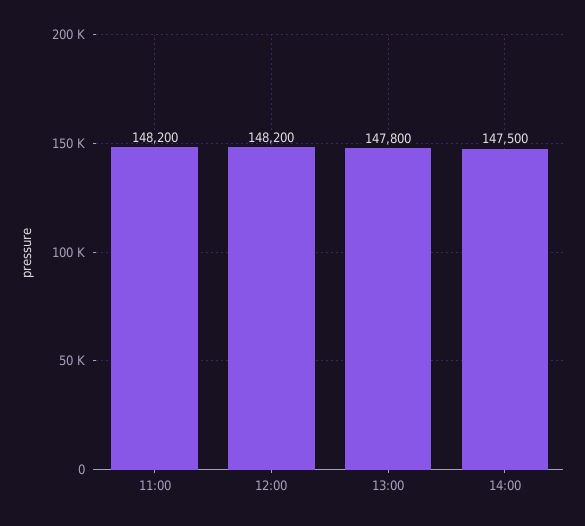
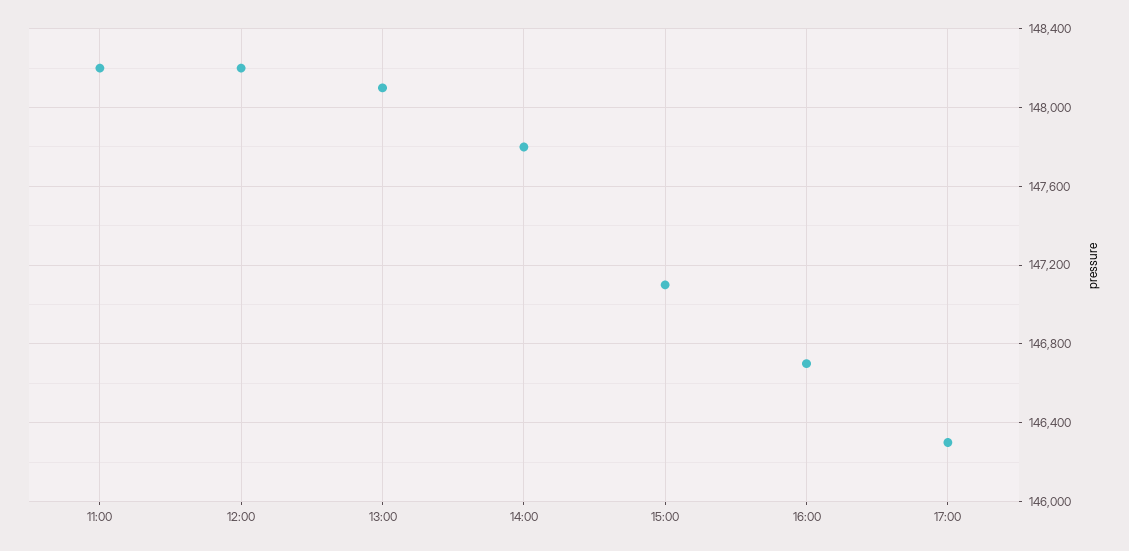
13:00: 147800 -> 148100
14:00: 147500 -> 147800
15:00: none -> 147100
16:00: none -> 146700
17:00: none -> 146300

